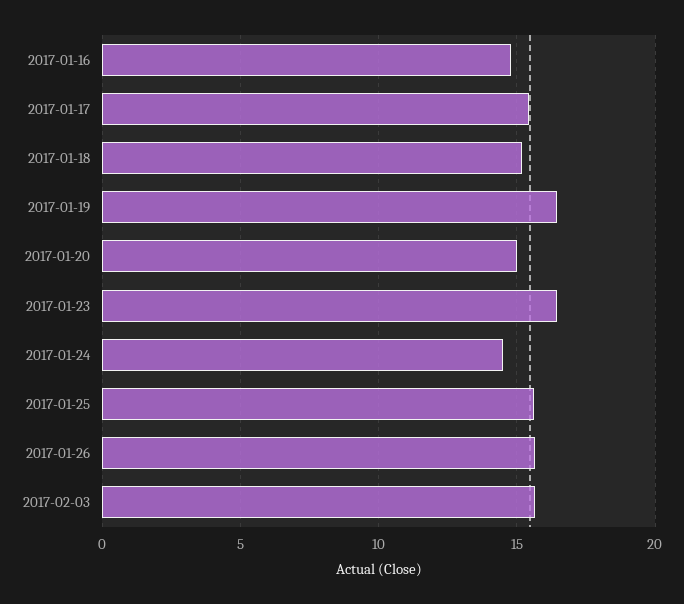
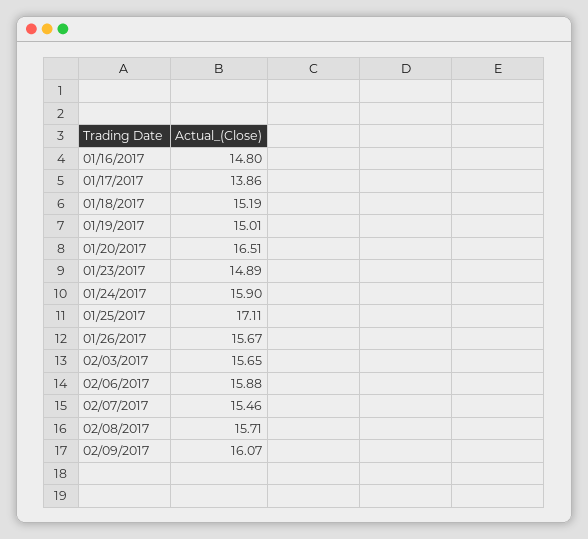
2017-01-17: 15.5 -> 13.86
2017-01-19: 16.5 -> 15.01
2017-01-20: 15 -> 16.51
2017-01-23: 16.5 -> 14.89
2017-01-24: 14.5 -> 15.9
2017-01-25: 15.5 -> 17.11
02/06/2017: none -> 15.88
02/07/2017: none -> 15.46
02/08/2017: none -> 15.71
02/09/2017: none -> 16.07

